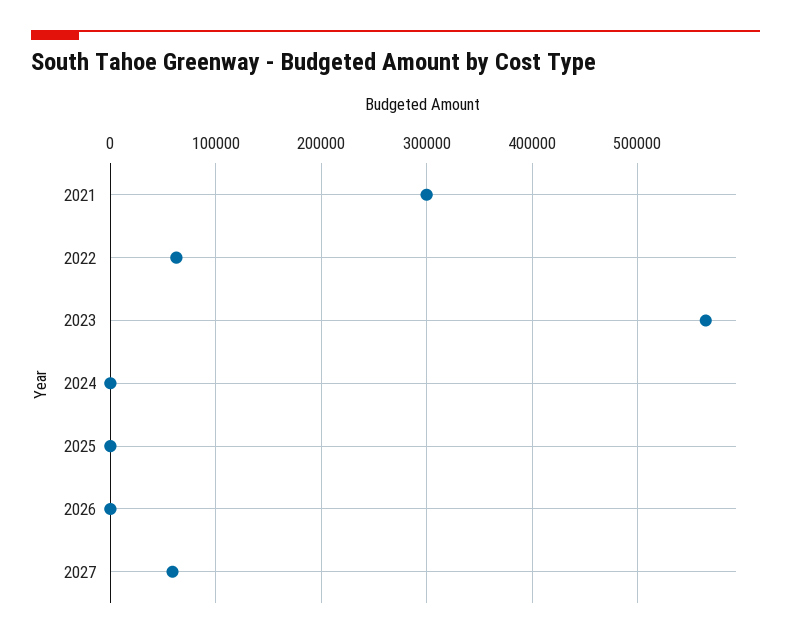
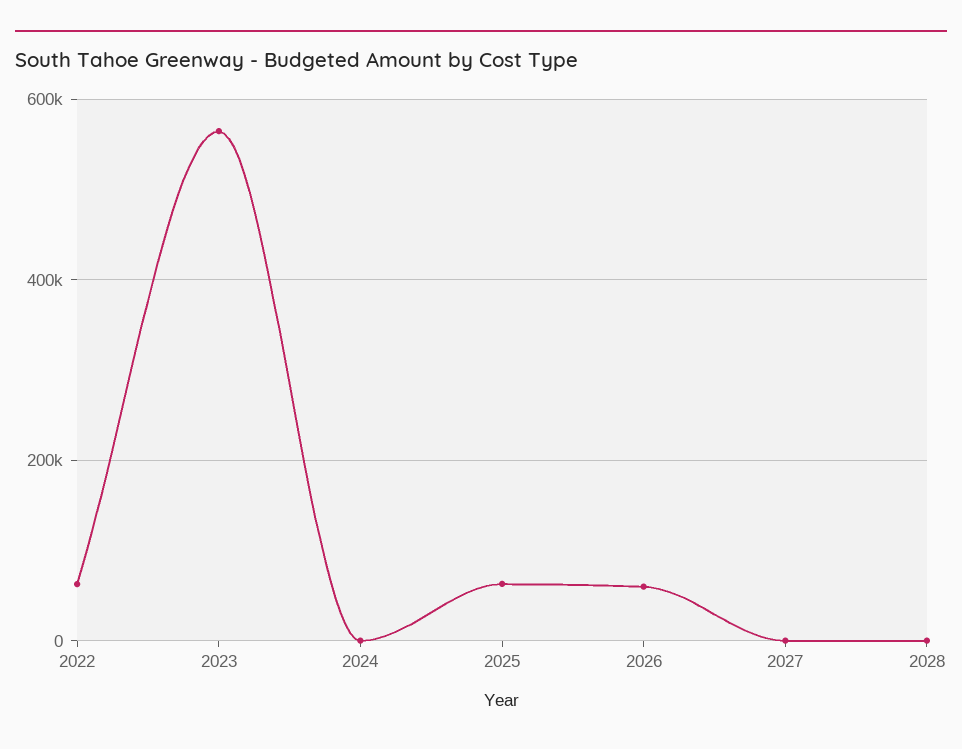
2021: 300000 -> none
2025: 0 -> 60000
2026: 0 -> 60000
2027: 60000 -> 0
2028: none -> 0

